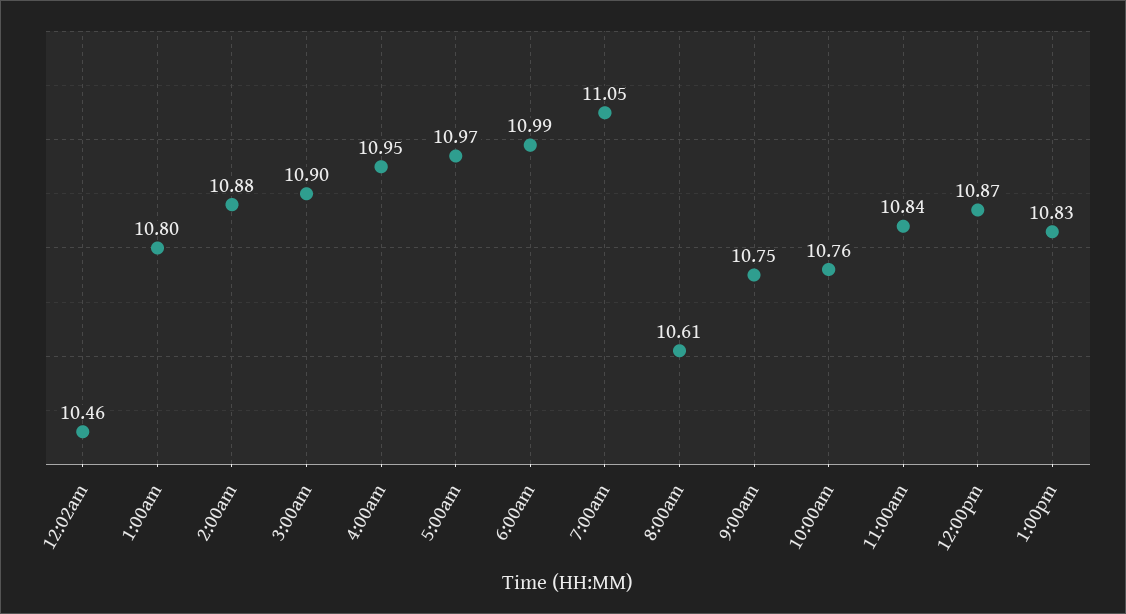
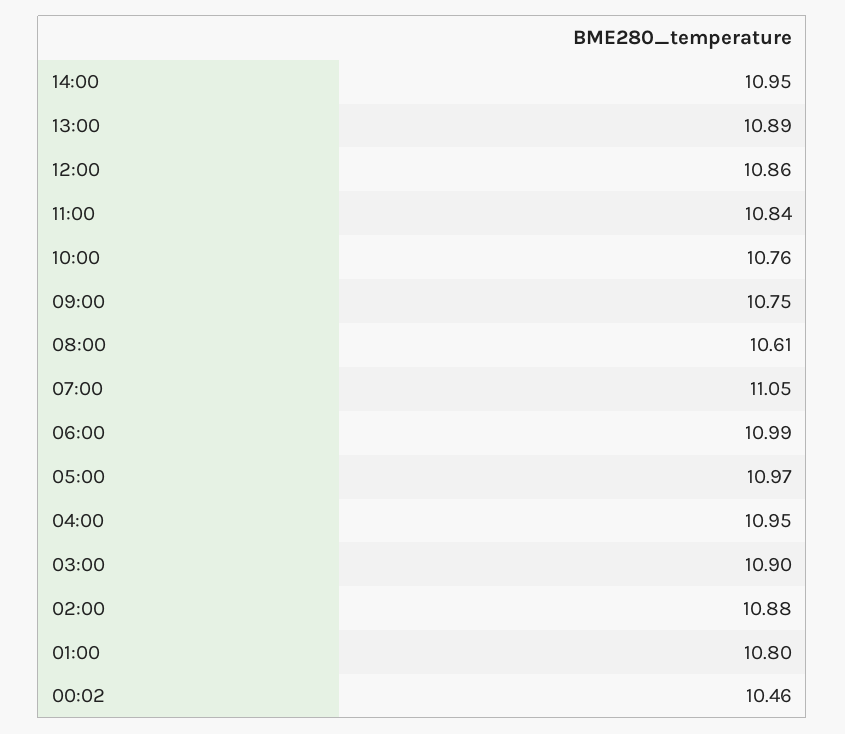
12:00pm: 10.87 -> 10.86
1:00pm: 10.83 -> 10.89
14:00: none -> 10.95

